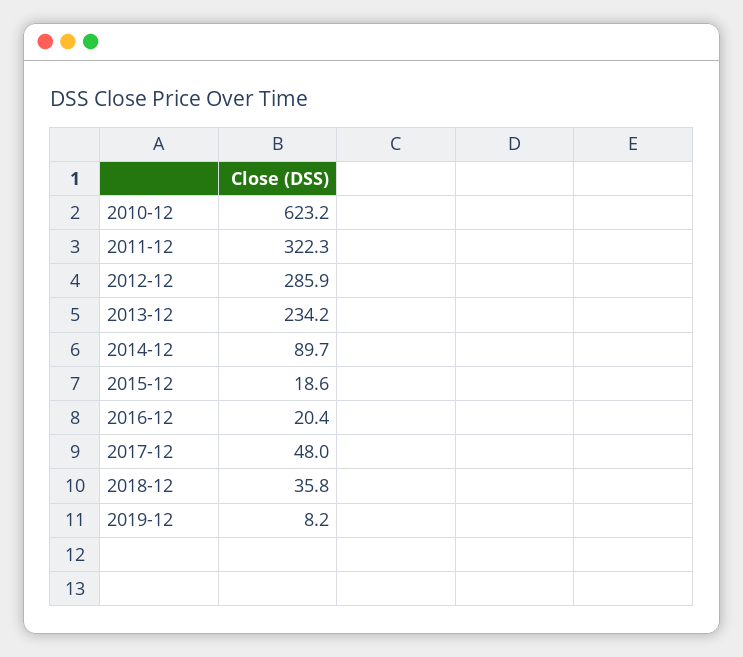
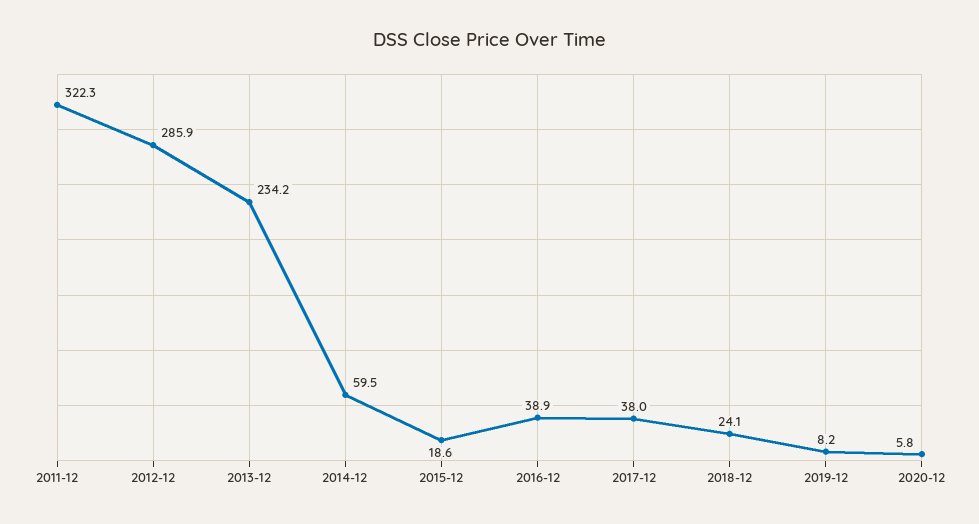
2010-12: 623.2 -> none
2014-12: 89.7 -> 59.5
2016-12: 20.4 -> 38.9
2017-12: 48 -> 38
2018-12: 35.8 -> 24.1
2020-12: none -> 5.8

